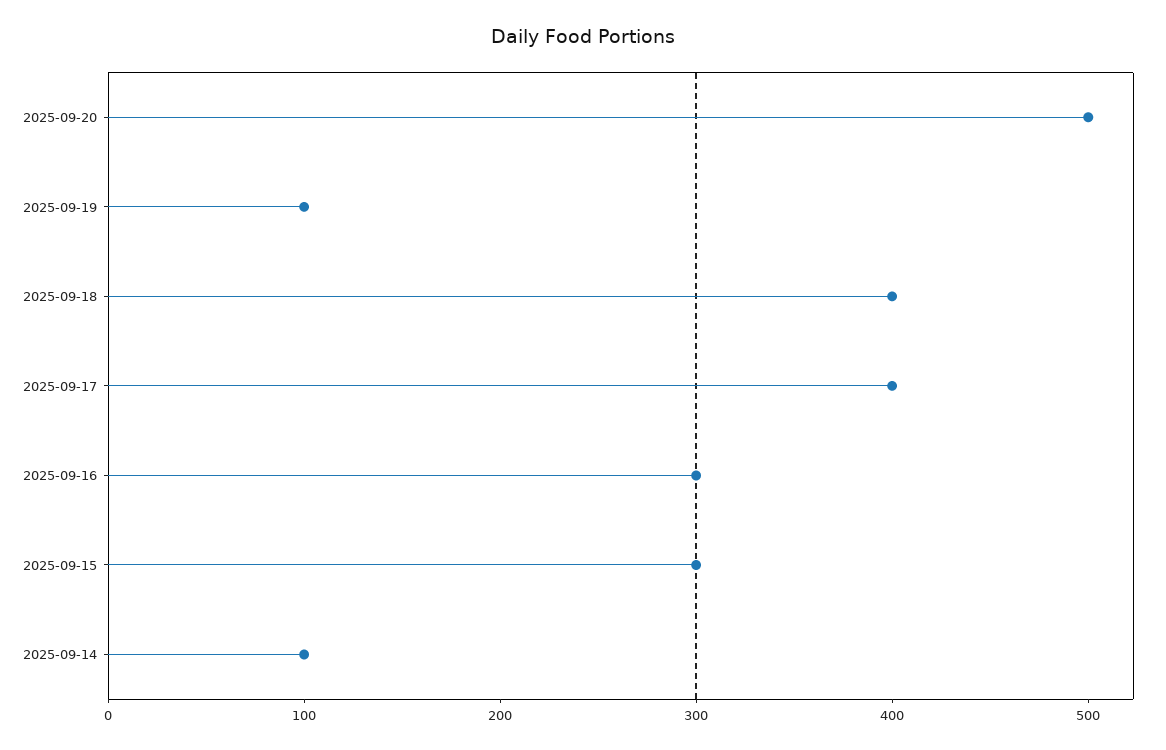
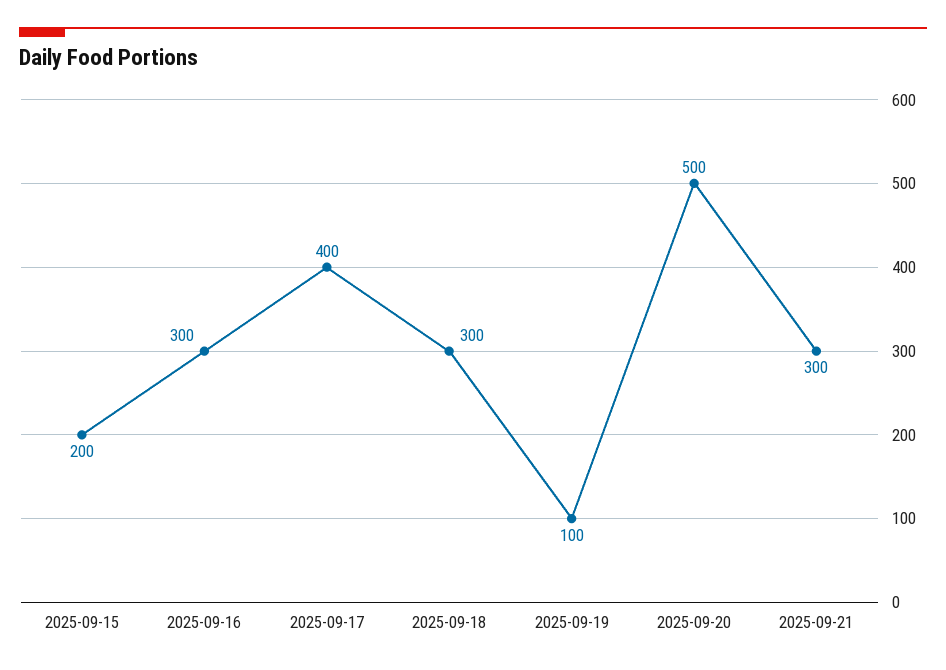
2025-09-18: 400 -> 300
2025-09-15: 300 -> 200
2025-09-14: 100 -> none
2025-09-21: none -> 300

